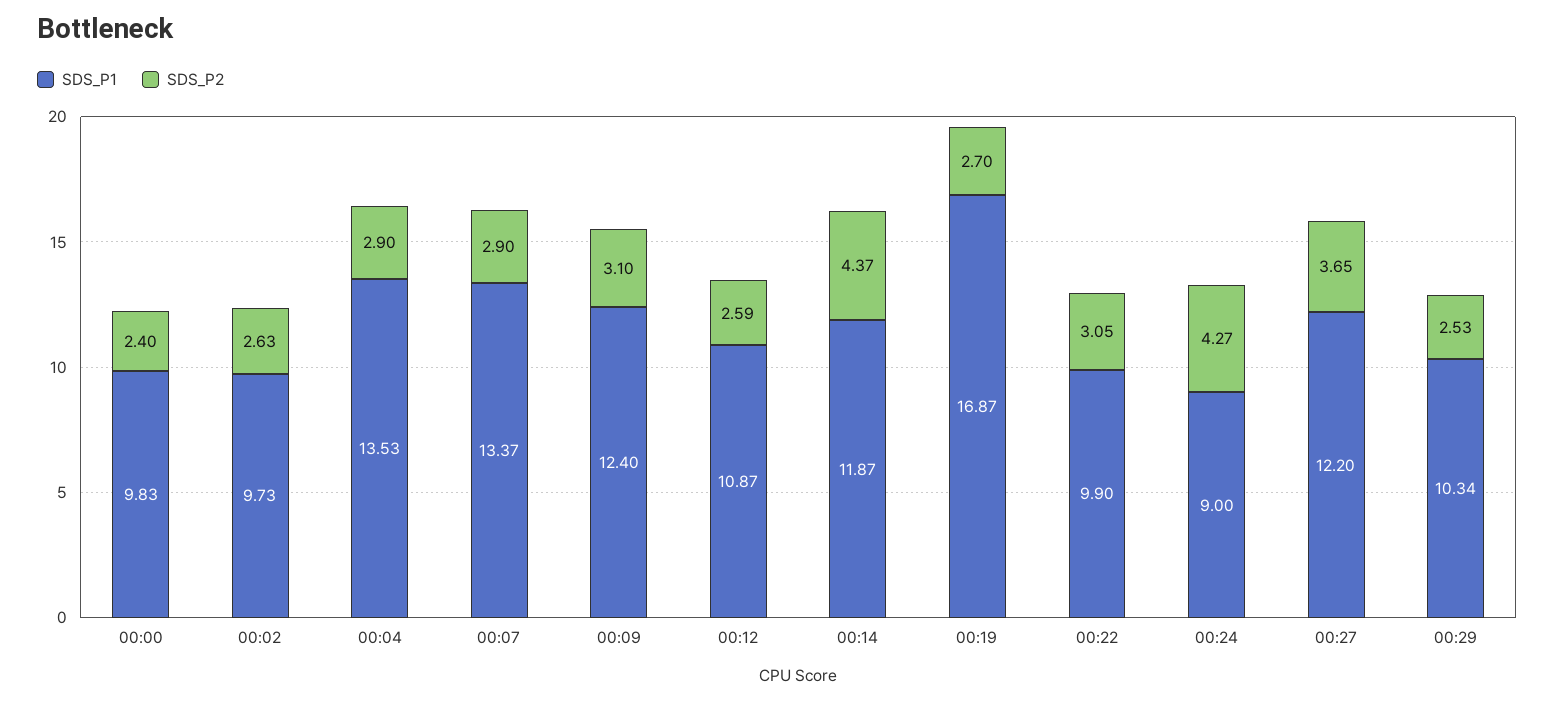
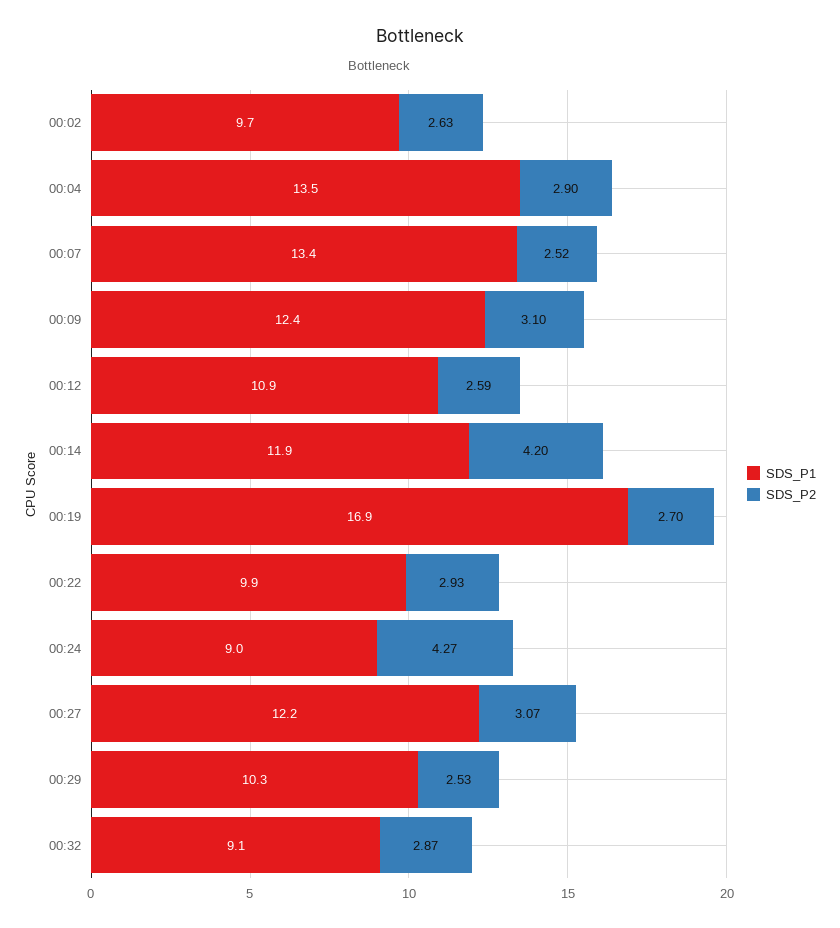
SDS_P1, 00:00: 9.83 -> none
SDS_P2, 00:00: 2.4 -> none
SDS_P2, 00:07: 2.9 -> 2.52
SDS_P2, 00:14: 4.37 -> 4.2
SDS_P2, 00:22: 3.05 -> 2.93
SDS_P2, 00:27: 3.65 -> 3.07
SDS_P1, 00:32: none -> 9.1
SDS_P2, 00:32: none -> 2.87

